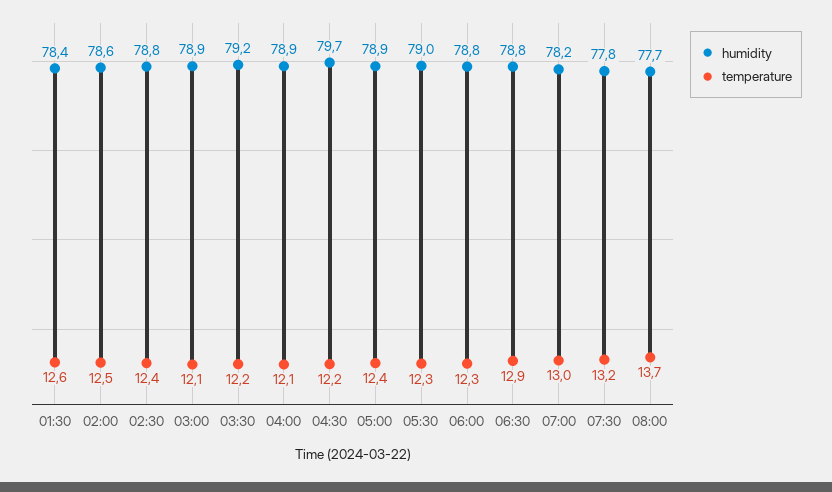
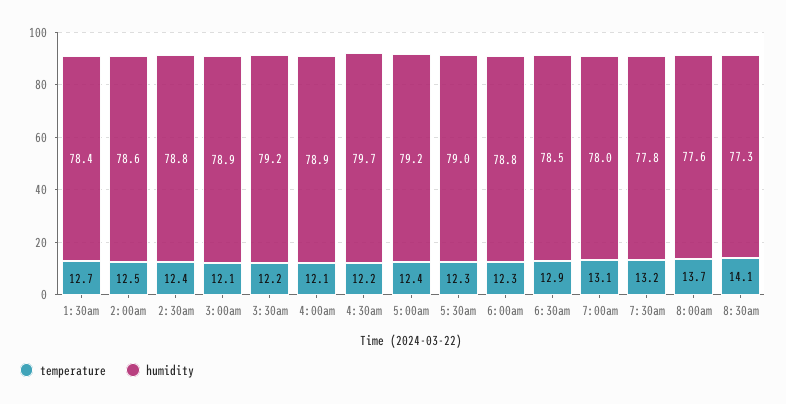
temperature, 01:30: 12.6 -> 12.7
humidity, 05:00: 78.9 -> 79.2
humidity, 06:30: 78.8 -> 78.5
humidity, 07:00: 78.2 -> 78
temperature, 07:00: 13 -> 13.1
humidity, 08:00: 77.7 -> 77.6
temperature, 8:30am: none -> 14.1
humidity, 8:30am: none -> 77.3

